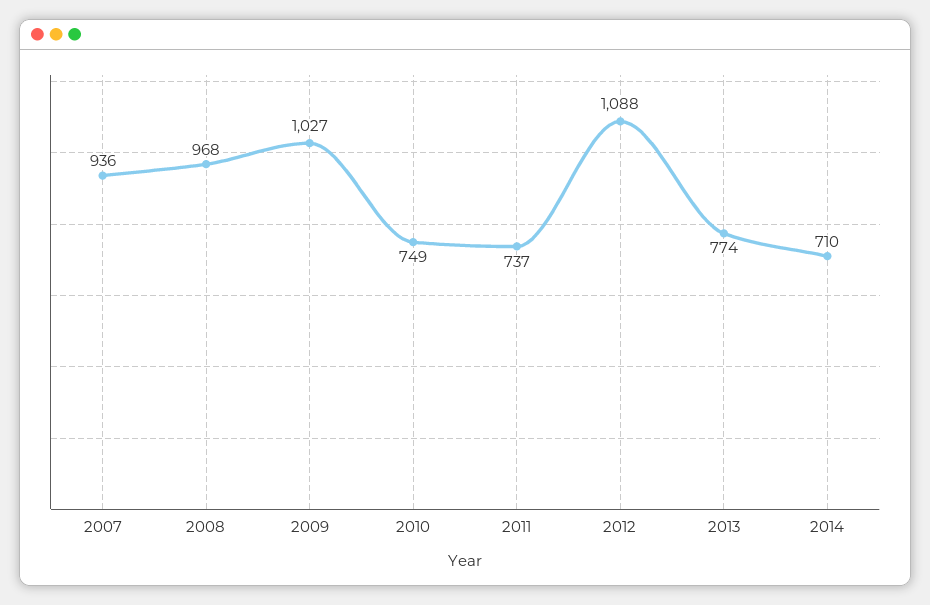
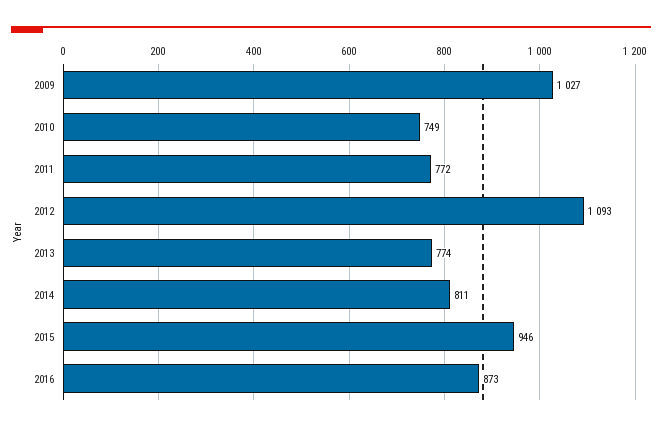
2007: 936 -> none
2008: 968 -> none
2011: 737 -> 772
2012: 1088 -> 1093
2014: 710 -> 811
2015: none -> 946
2016: none -> 873

